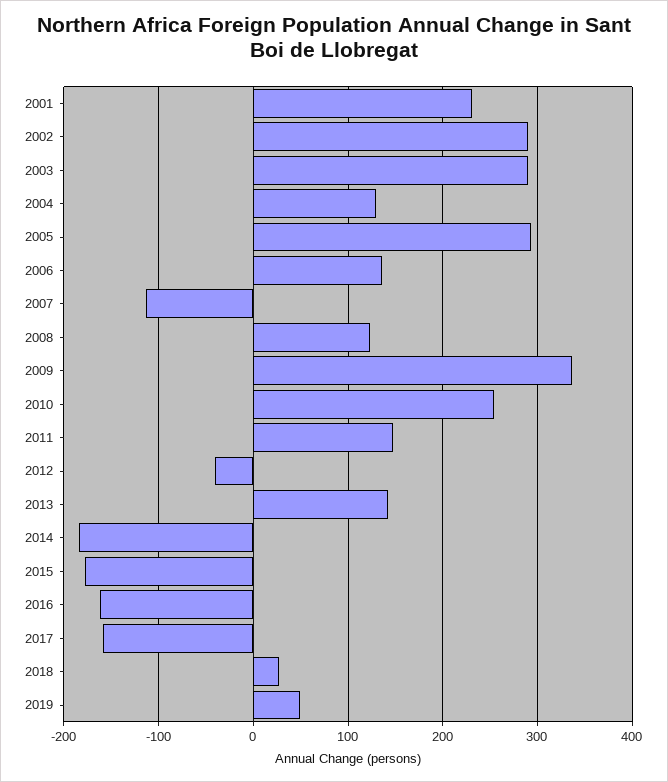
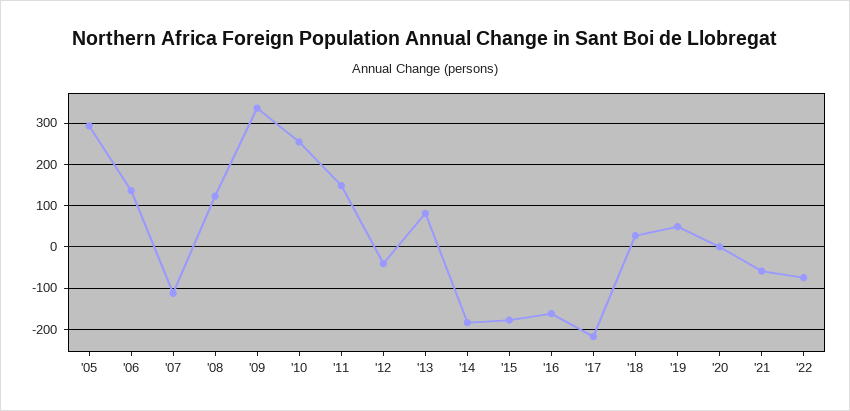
2001: 230 -> none
2002: 290 -> none
2003: 290 -> none
2004: 130 -> none
2013: 140 -> 80
2017: -160 -> -220
'20: none -> 0
'21: none -> -60
'22: none -> -80

